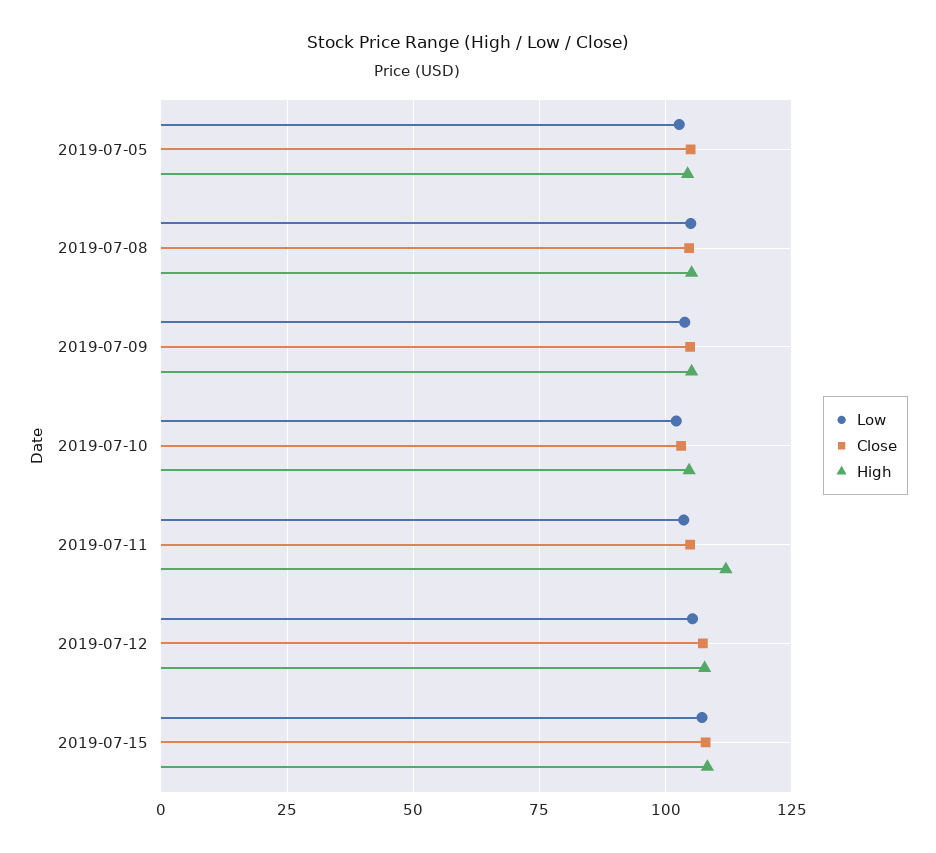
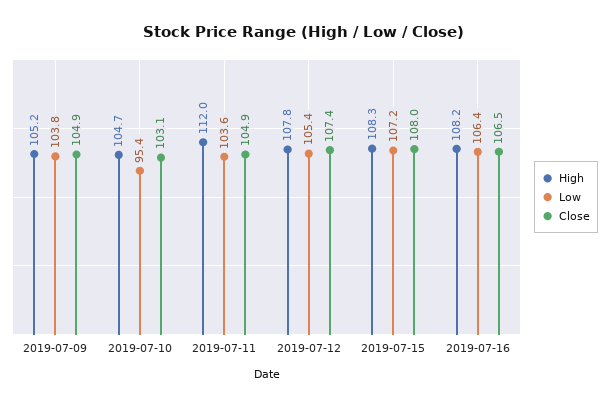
Low, 2019-07-05: 102.5 -> none
Close, 2019-07-05: 105 -> none
High, 2019-07-05: 105 -> none
Low, 2019-07-08: 105 -> none
Close, 2019-07-08: 105 -> none
High, 2019-07-08: 105 -> none
Low, 2019-07-10: 102.5 -> 95.4
High, 2019-07-16: none -> 108.2
Low, 2019-07-16: none -> 106.4
Close, 2019-07-16: none -> 106.5

